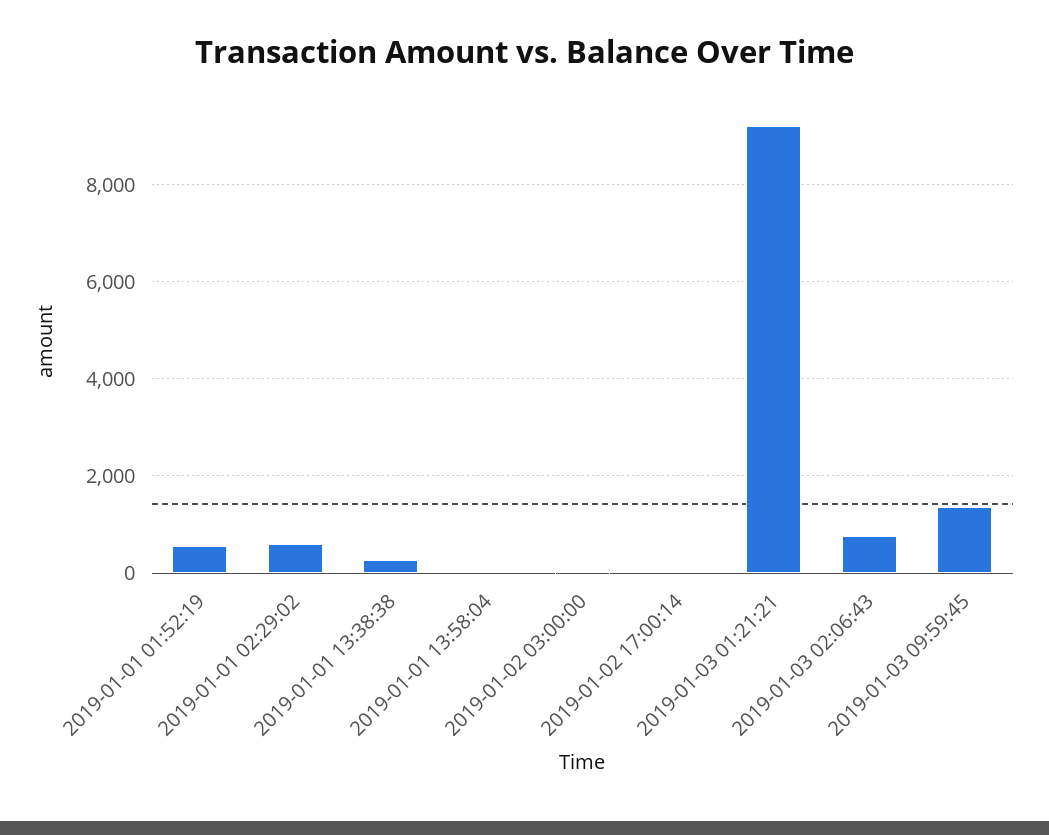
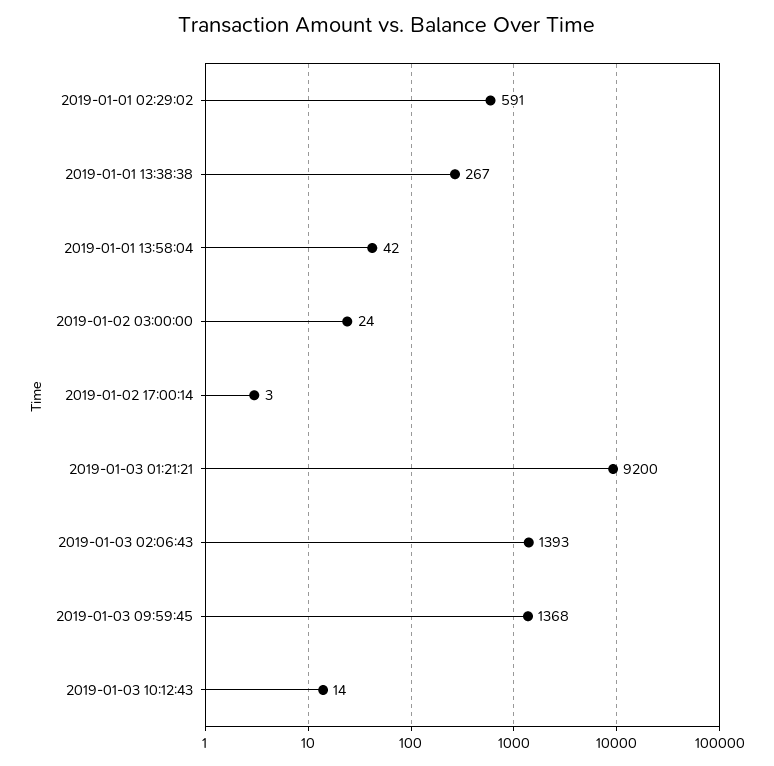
2019-01-01 01:52:19: 600 -> none
2019-01-03 02:06:43: 800 -> 1393
2019-01-03 10:12:43: none -> 14

